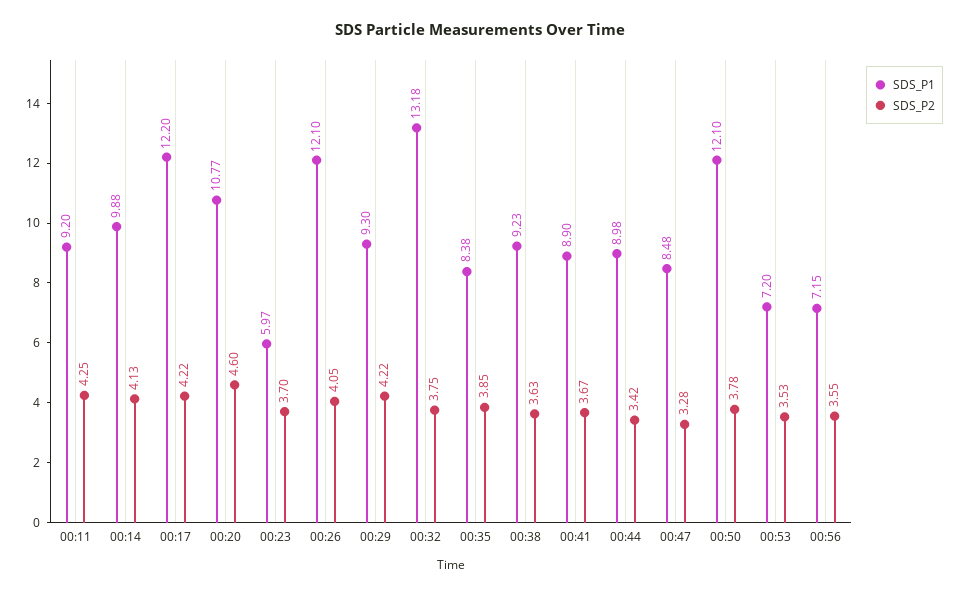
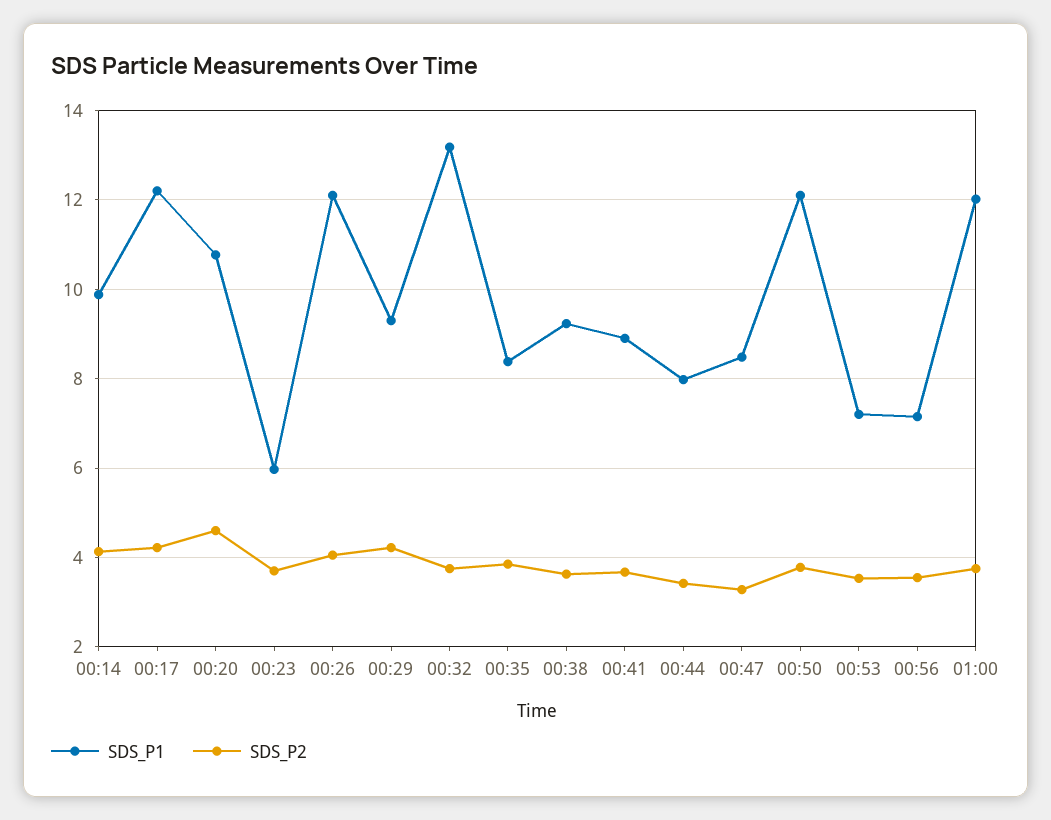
SDS_P1, 00:11: 9.2 -> none
SDS_P2, 00:11: 4.25 -> none
SDS_P1, 00:44: 8.98 -> 8
SDS_P1, 01:00: none -> 12
SDS_P2, 01:00: none -> 3.8

